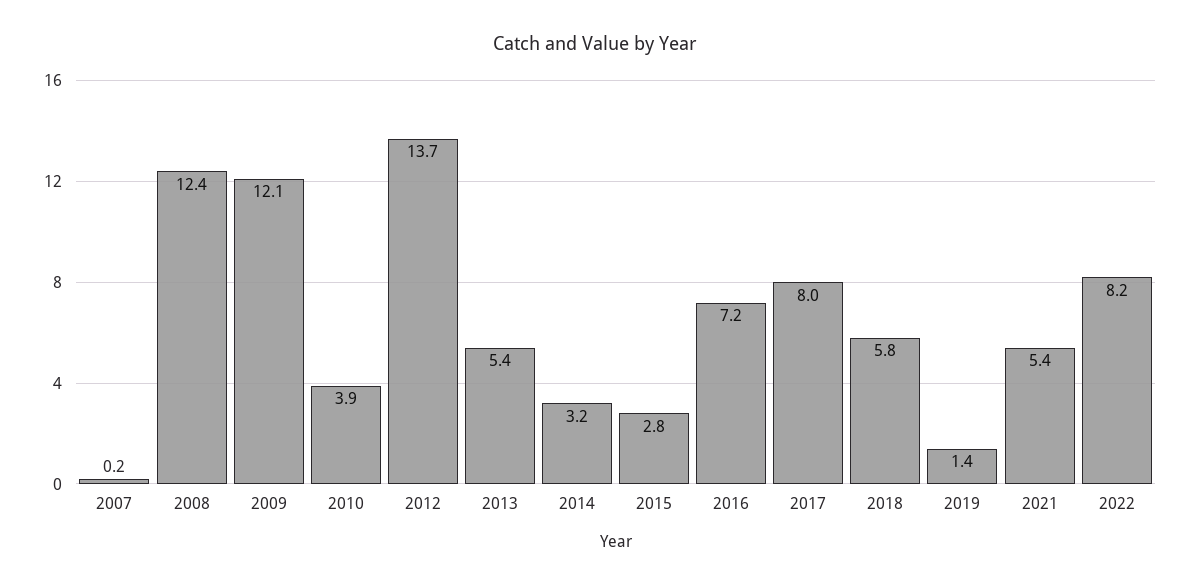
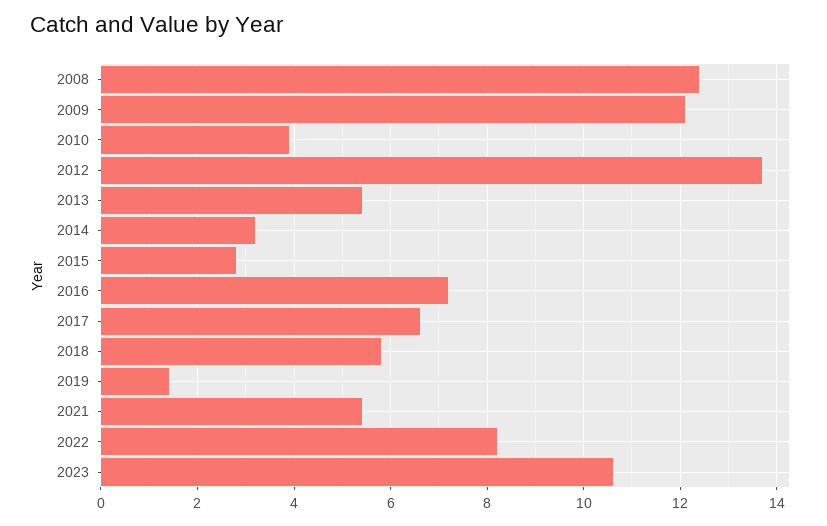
2007: 0.2 -> none
2017: 8 -> 6.5
2023: none -> 10.5

